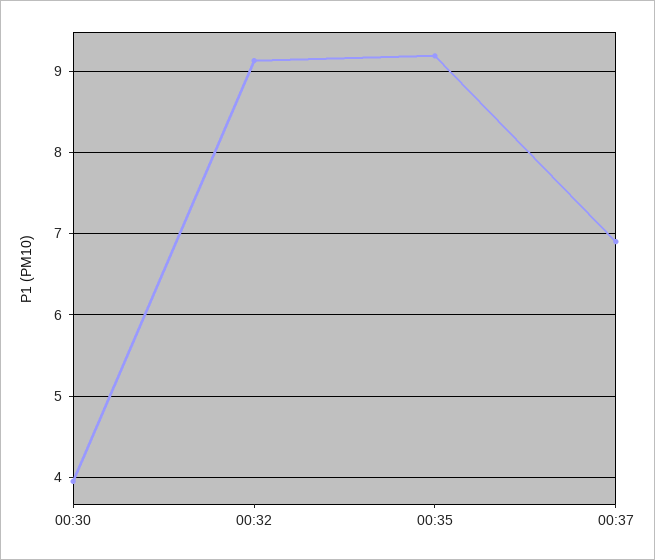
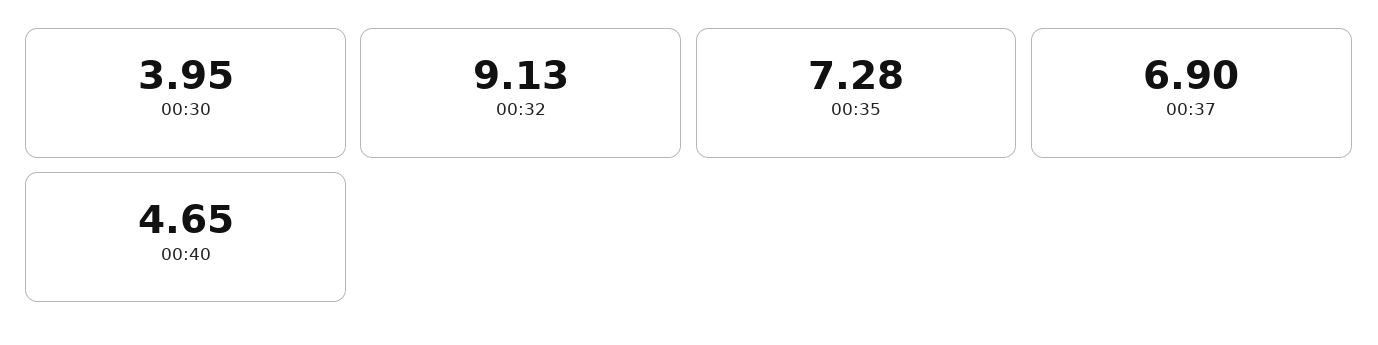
00:35: 9.2 -> 7.28
00:40: none -> 4.65

